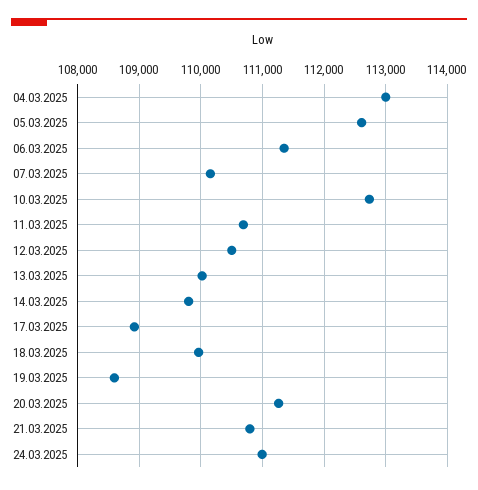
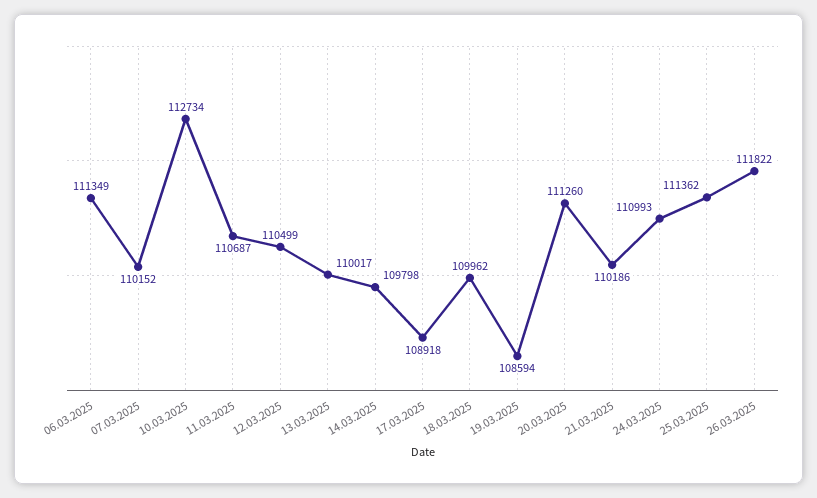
04.03.2025: 113000 -> none
05.03.2025: 112600 -> none
21.03.2025: 110800 -> 110186
25.03.2025: none -> 111362
26.03.2025: none -> 111822

